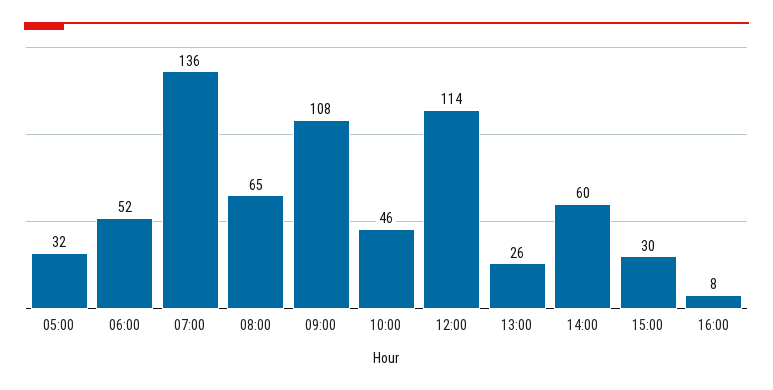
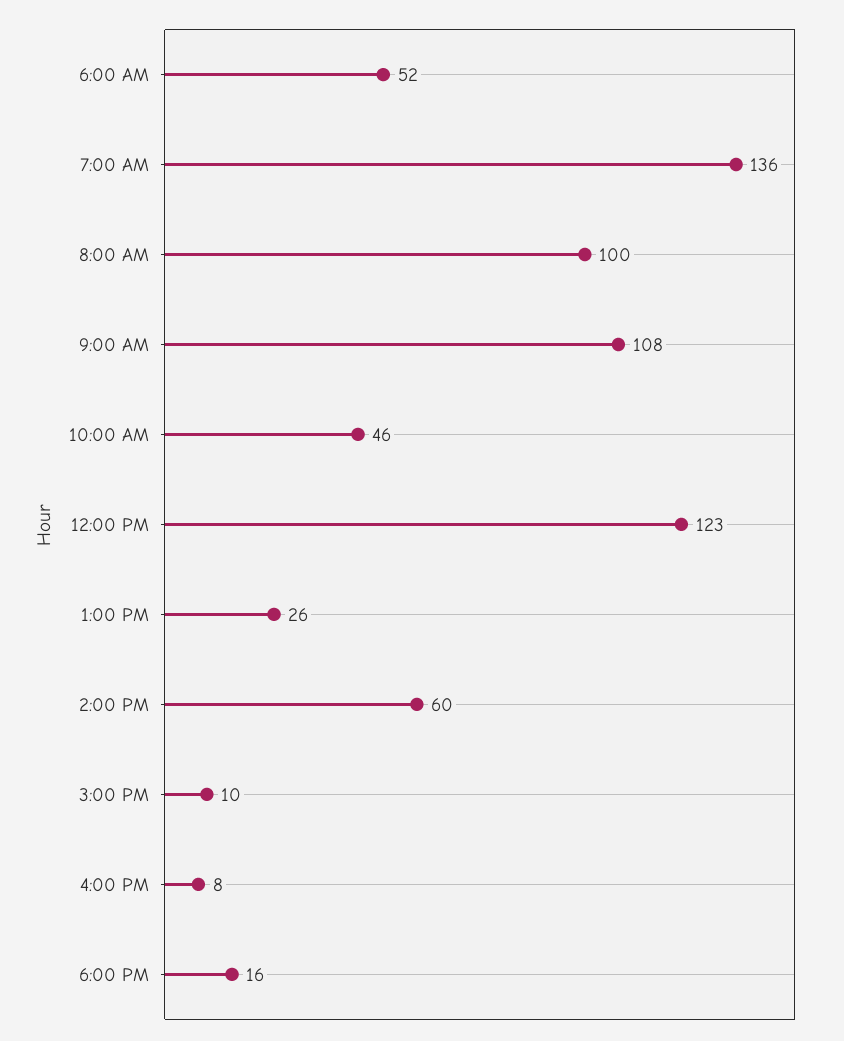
05:00: 32 -> none
08:00: 65 -> 100
12:00: 114 -> 123
15:00: 30 -> 10
6:00 PM: none -> 16

